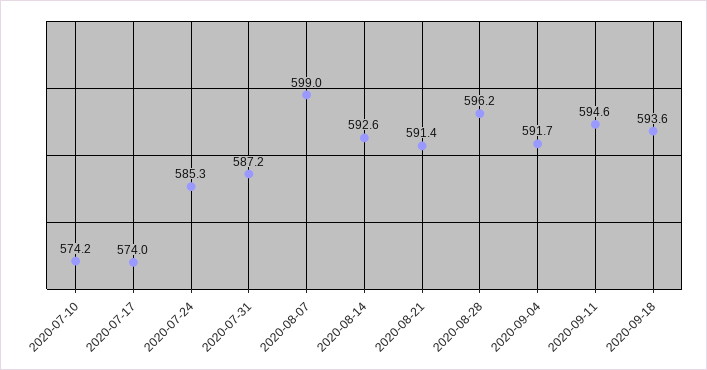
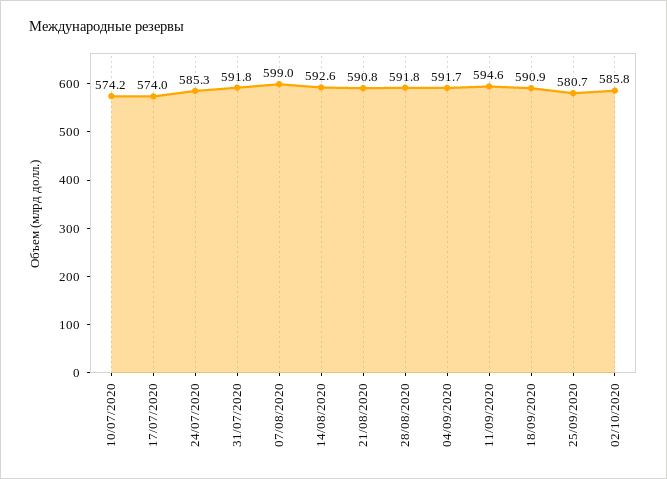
2020-07-31: 587.2 -> 591.8
2020-08-21: 591.4 -> 590.8
2020-08-28: 596.2 -> 591.8
2020-09-18: 593.6 -> 590.9
25/09/2020: none -> 580.7
02/10/2020: none -> 585.8

